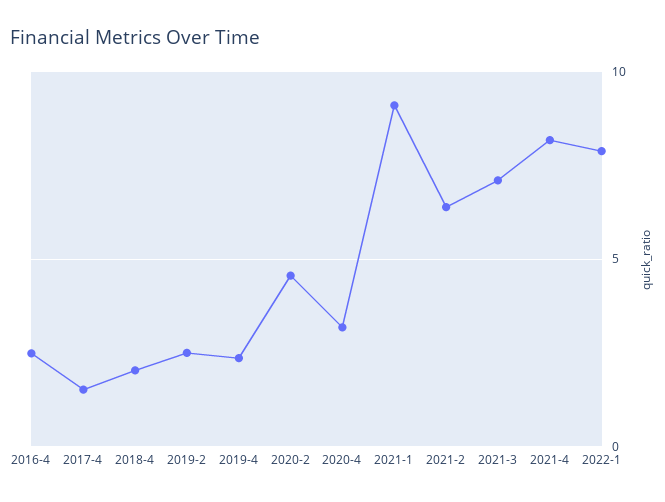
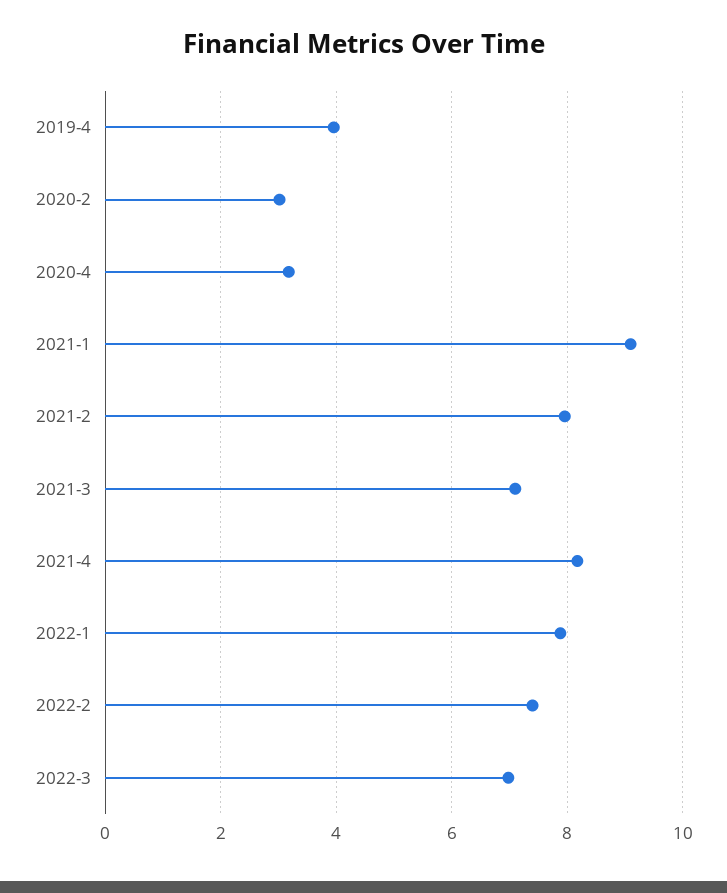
2016-4: 2.5 -> none
2017-4: 1.5 -> none
2018-4: 2 -> none
2019-2: 2.5 -> none
2019-4: 2.5 -> 4
2020-2: 4.5 -> 3
2021-2: 6.5 -> 8
2022-2: none -> 7.4
2022-3: none -> 7

